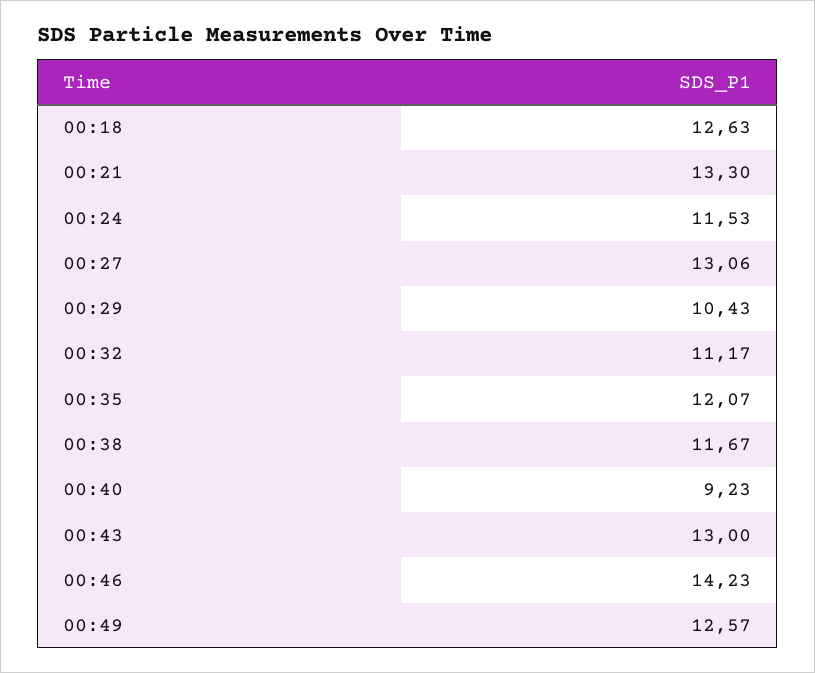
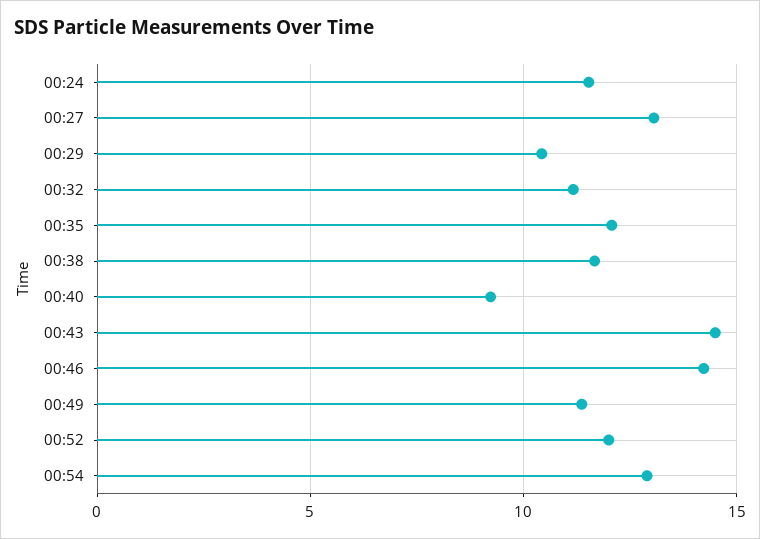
00:18: 12.63 -> none
00:21: 13.3 -> none
00:43: 13 -> 14.5
00:49: 12.57 -> 11.5
00:52: none -> 12
00:54: none -> 13

